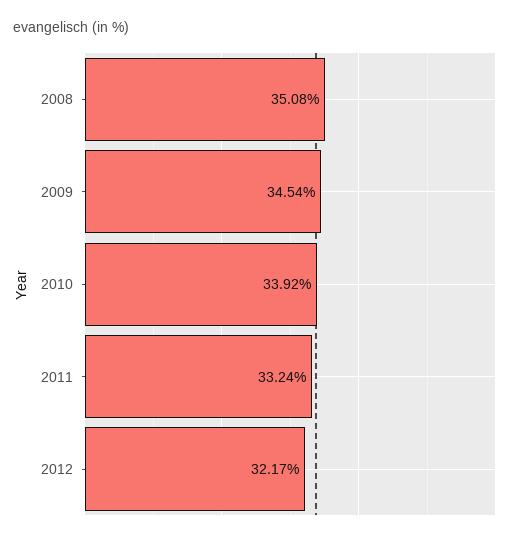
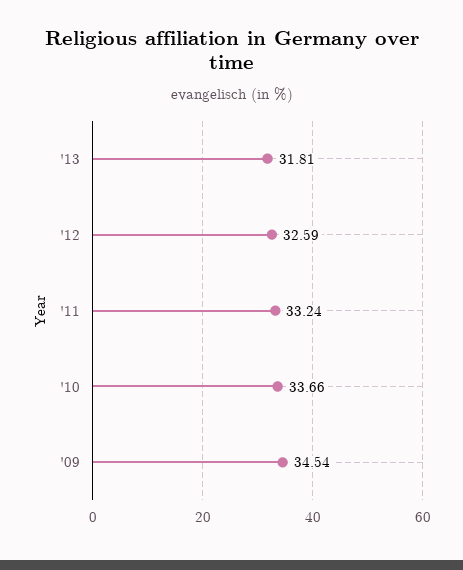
2008: 35.08 -> none
2010: 33.92 -> 33.66
2012: 32.17 -> 32.59
'13: none -> 31.81

